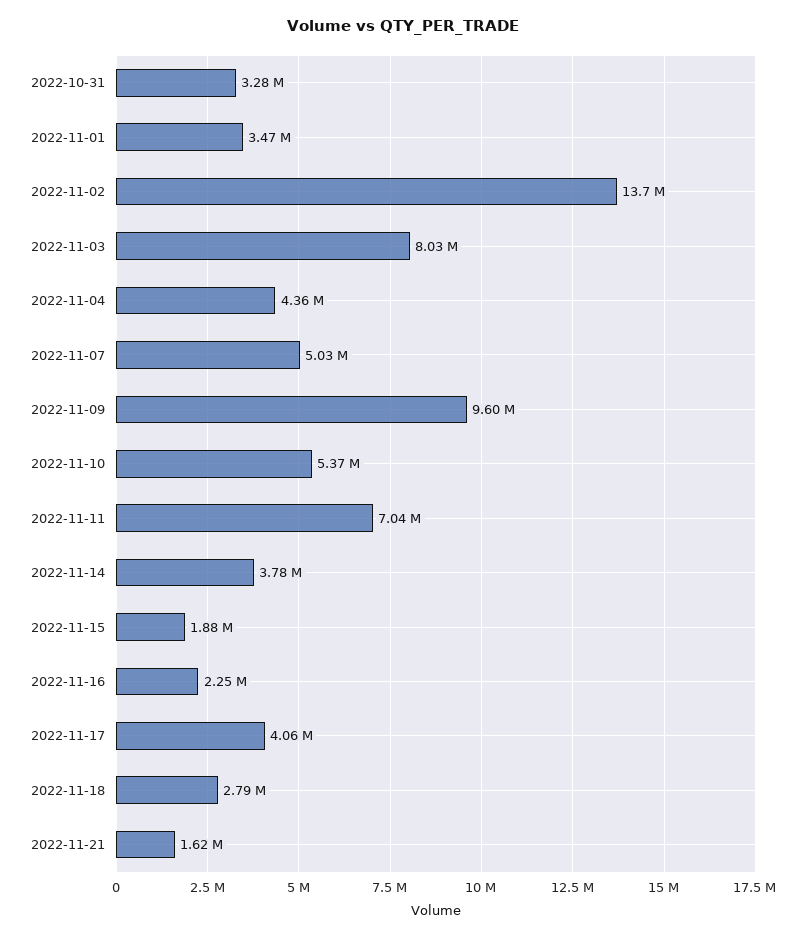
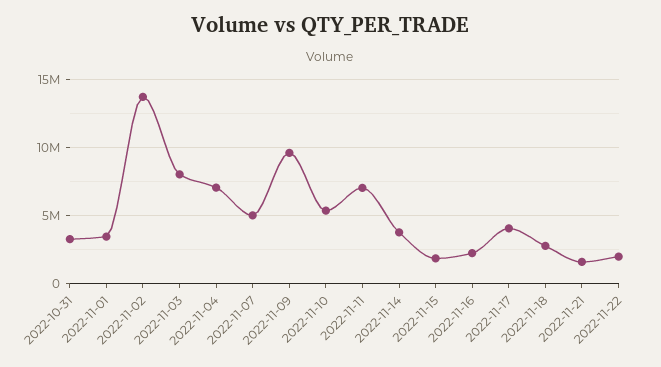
2022-11-04: 4360000 -> 7000000
2022-11-22: none -> 2000000

